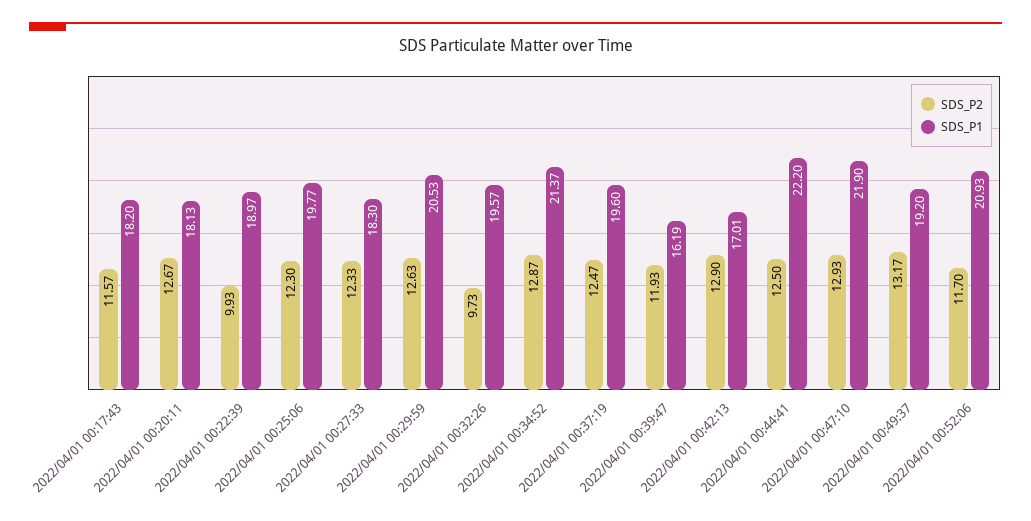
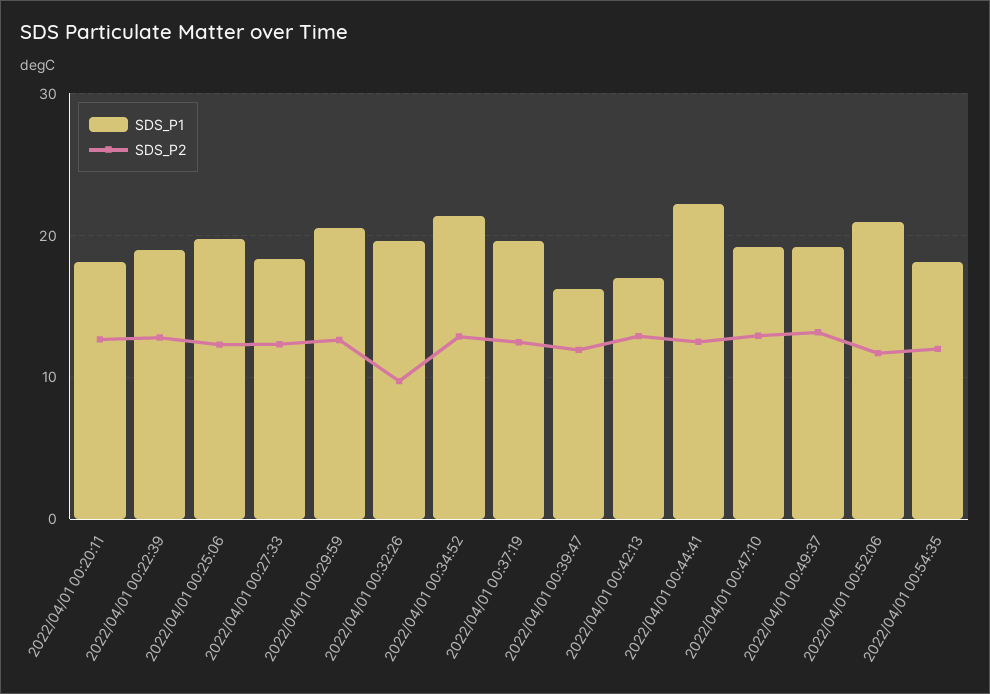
SDS_P2, 2022/04/01 00:17:43: 11.57 -> none
SDS_P1, 2022/04/01 00:17:43: 18.2 -> none
SDS_P2, 2022/04/01 00:22:39: 9.93 -> 13
SDS_P1, 2022/04/01 00:47:10: 21.9 -> 19
SDS_P1, 2022/04/01 00:54:35: none -> 18
SDS_P2, 2022/04/01 00:54:35: none -> 12

